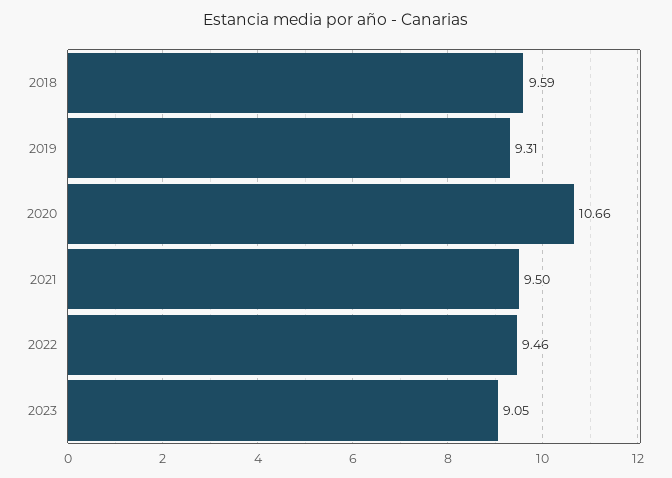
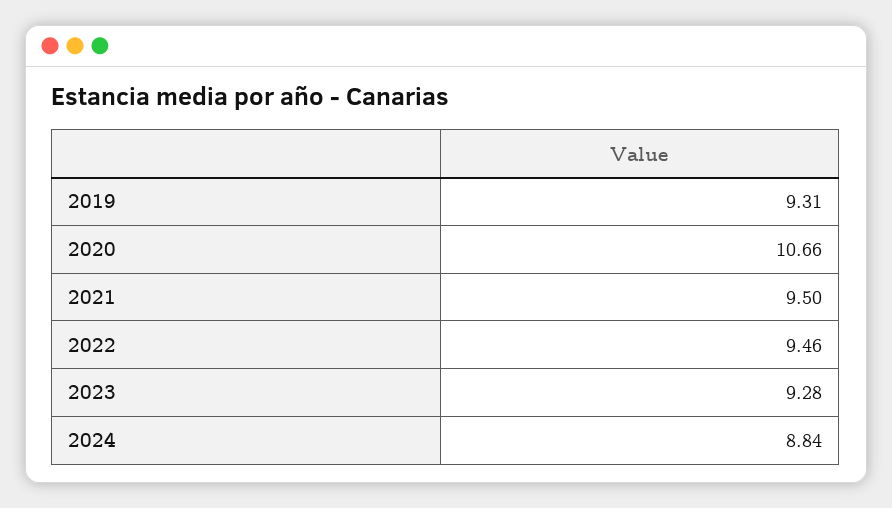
2018: 9.59 -> none
2023: 9.05 -> 9.28
2024: none -> 8.84

